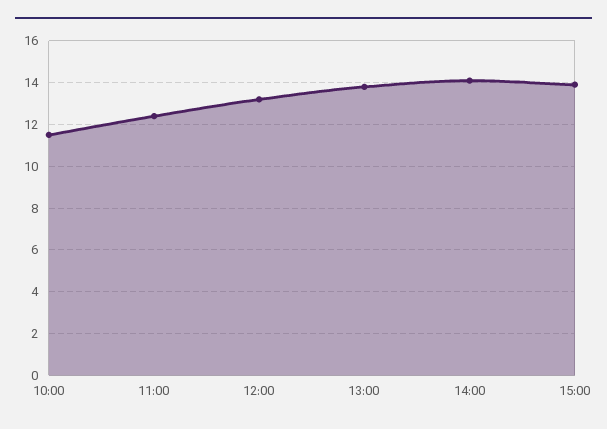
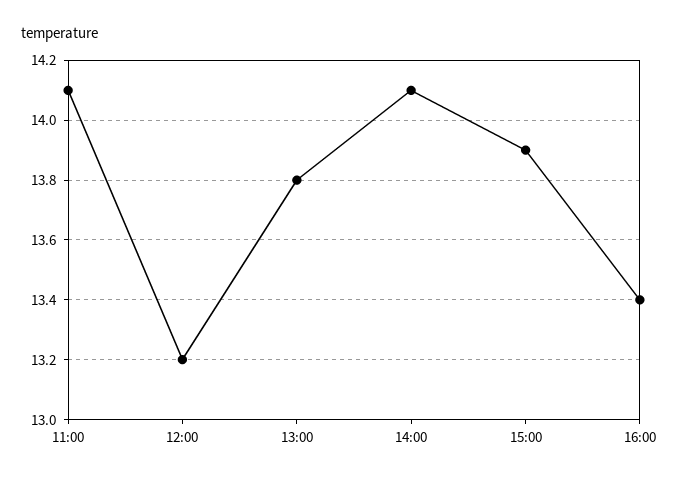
10:00: 11.5 -> none
11:00: 12.5 -> 14.1
16:00: none -> 13.4

